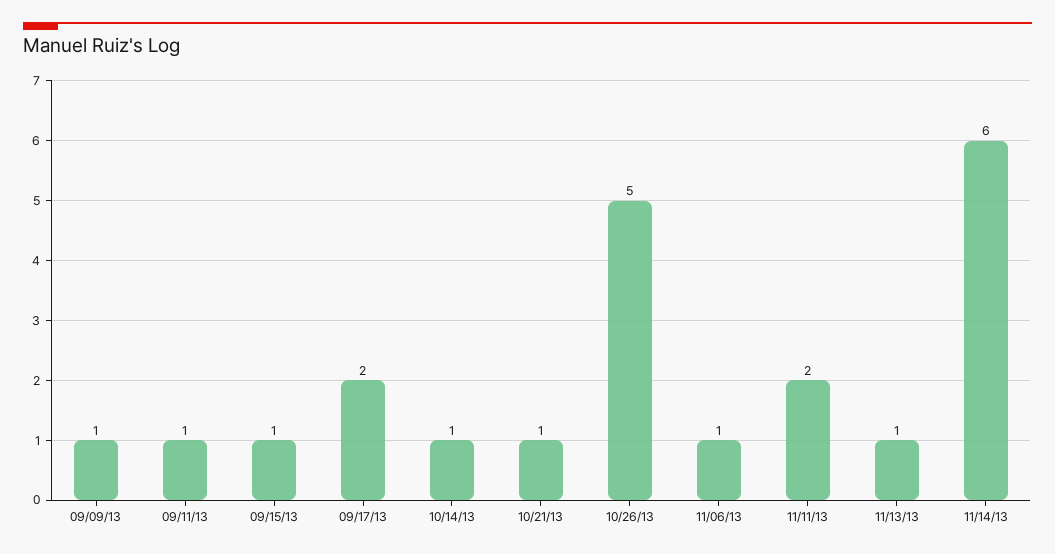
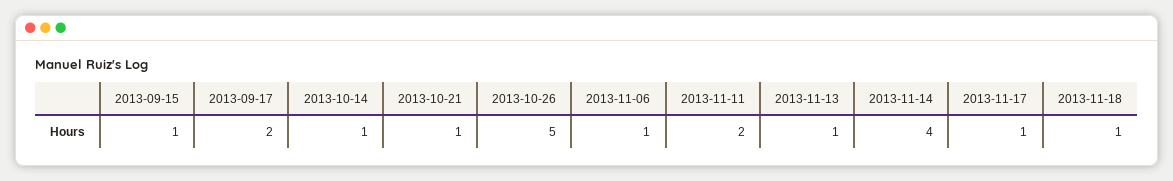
09/09/13: 1 -> none
09/11/13: 1 -> none
11/14/13: 6 -> 4
2013-11-17: none -> 1
2013-11-18: none -> 1

